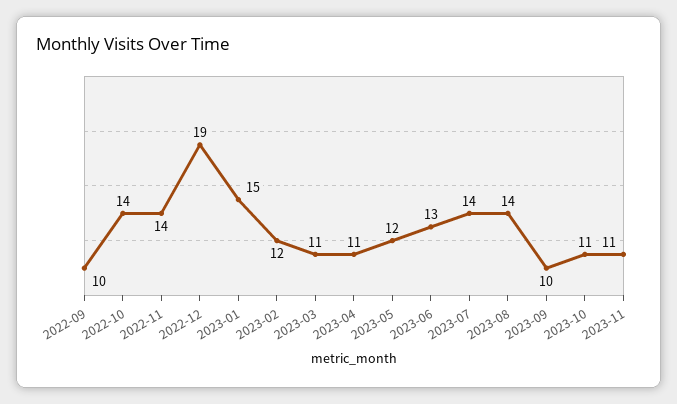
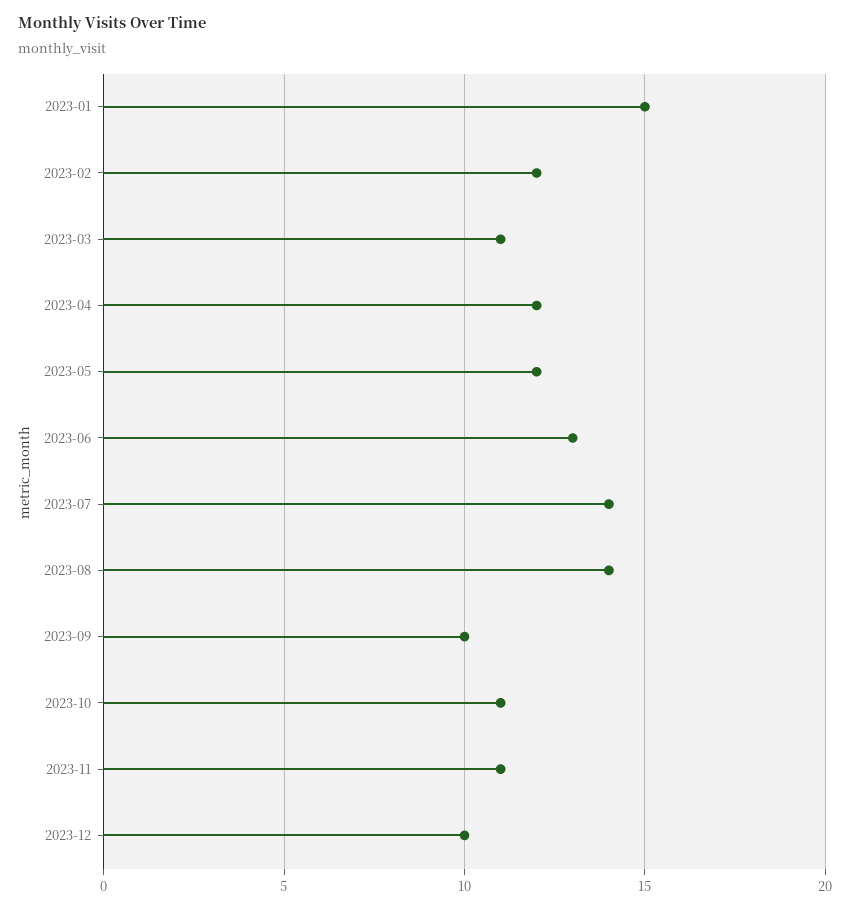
2022-09: 10 -> none
2022-10: 14 -> none
2022-11: 14 -> none
2022-12: 19 -> none
2023-04: 11 -> 12
2023-12: none -> 10

